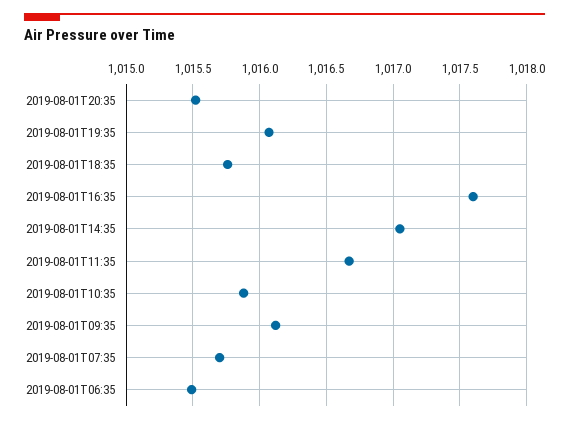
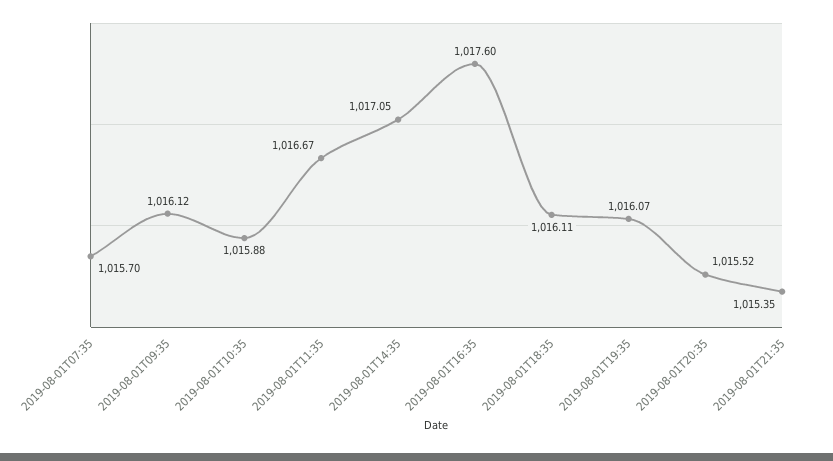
2019-08-01T18:35: 1015.75 -> 1016.11
2019-08-01T06:35: 1015.5 -> none
2019-08-01T21:35: none -> 1015.35

